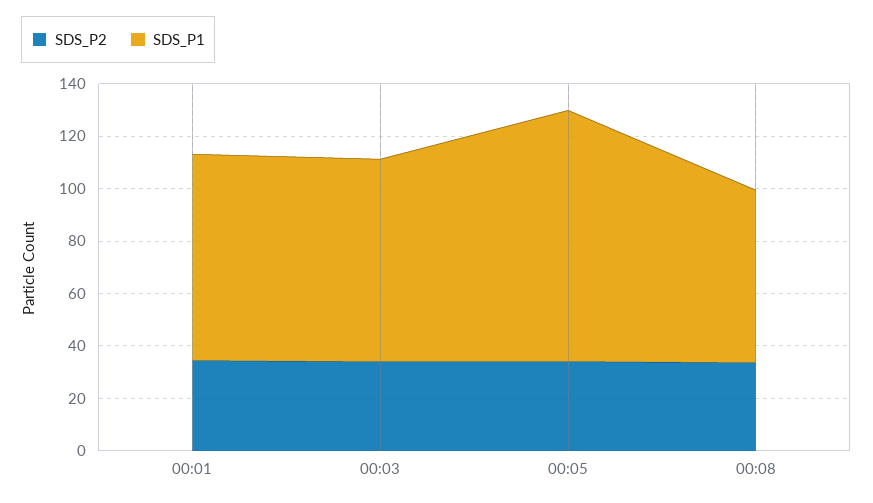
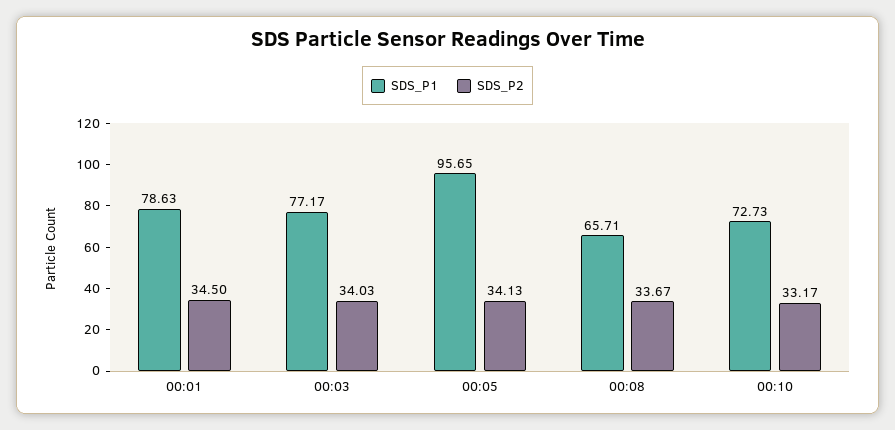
SDS_P1, 00:10: none -> 72.73
SDS_P2, 00:10: none -> 33.17

